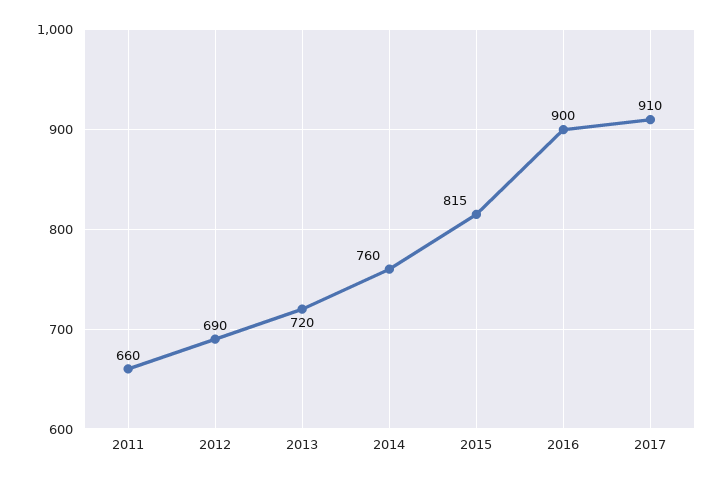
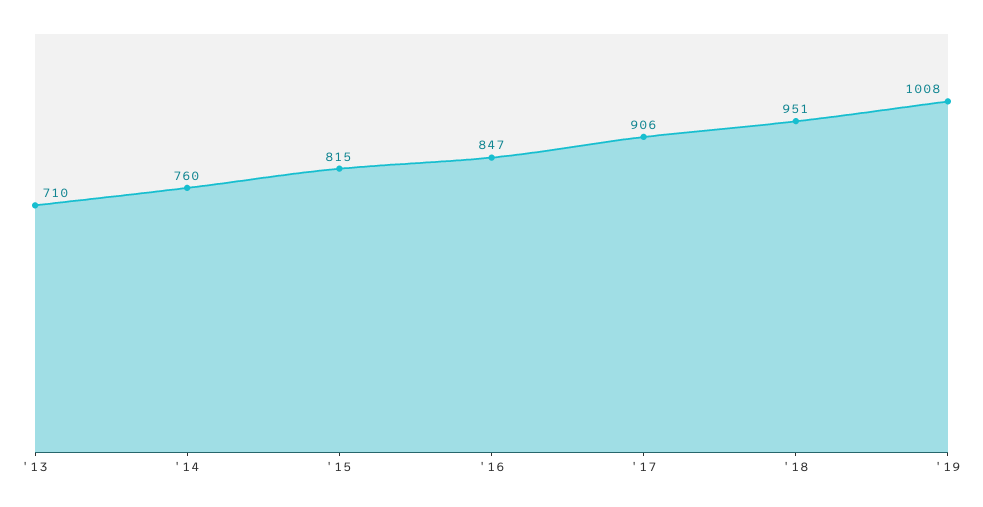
2011: 660 -> none
2012: 690 -> none
2013: 720 -> 710
2016: 900 -> 847
2017: 910 -> 906
'18: none -> 951
'19: none -> 1008

